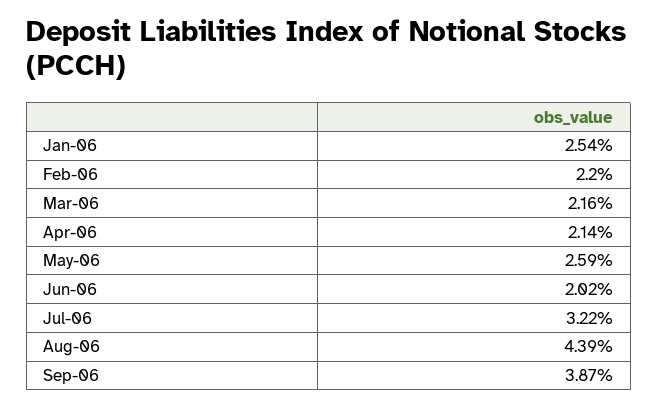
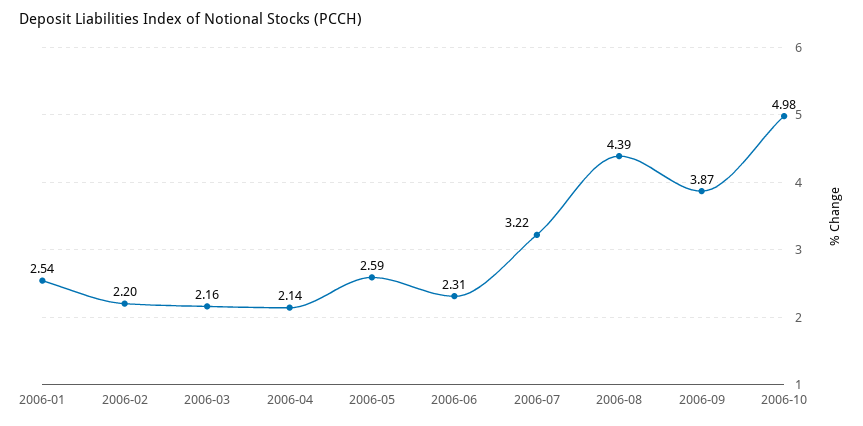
Jun-06: 2.02 -> 2.31
2006-10: none -> 4.98

